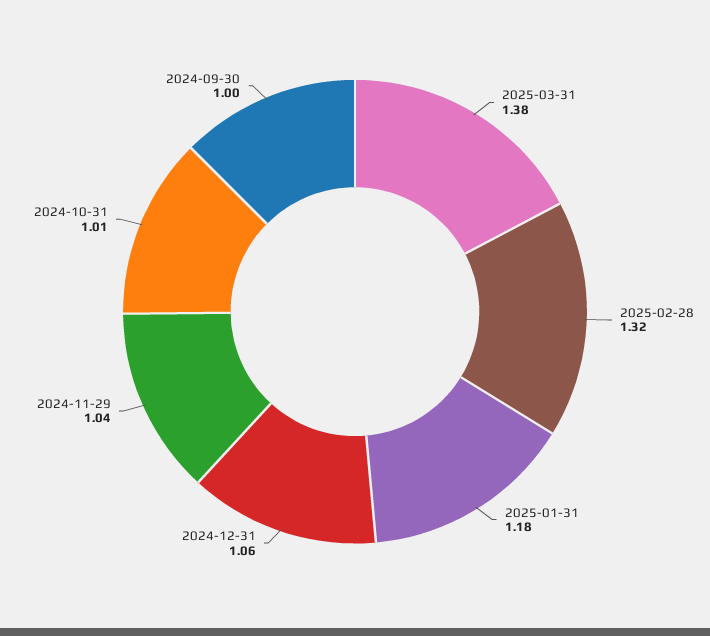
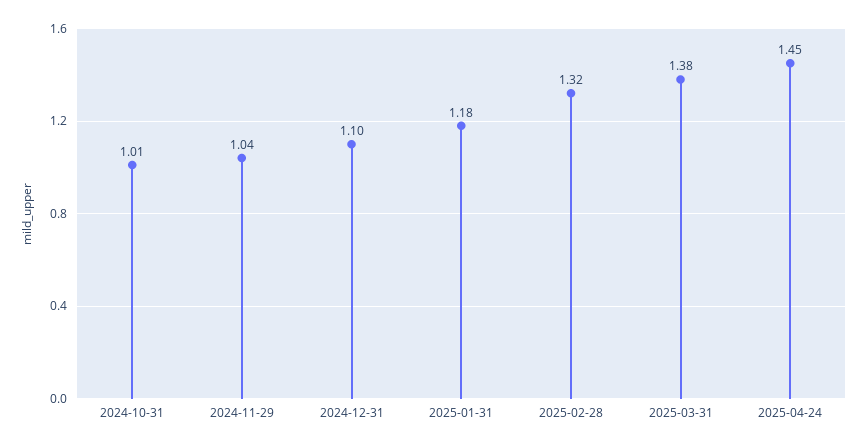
2024-12-31: 1.06 -> 1.1
2024-09-30: 1 -> none
2025-04-24: none -> 1.45

